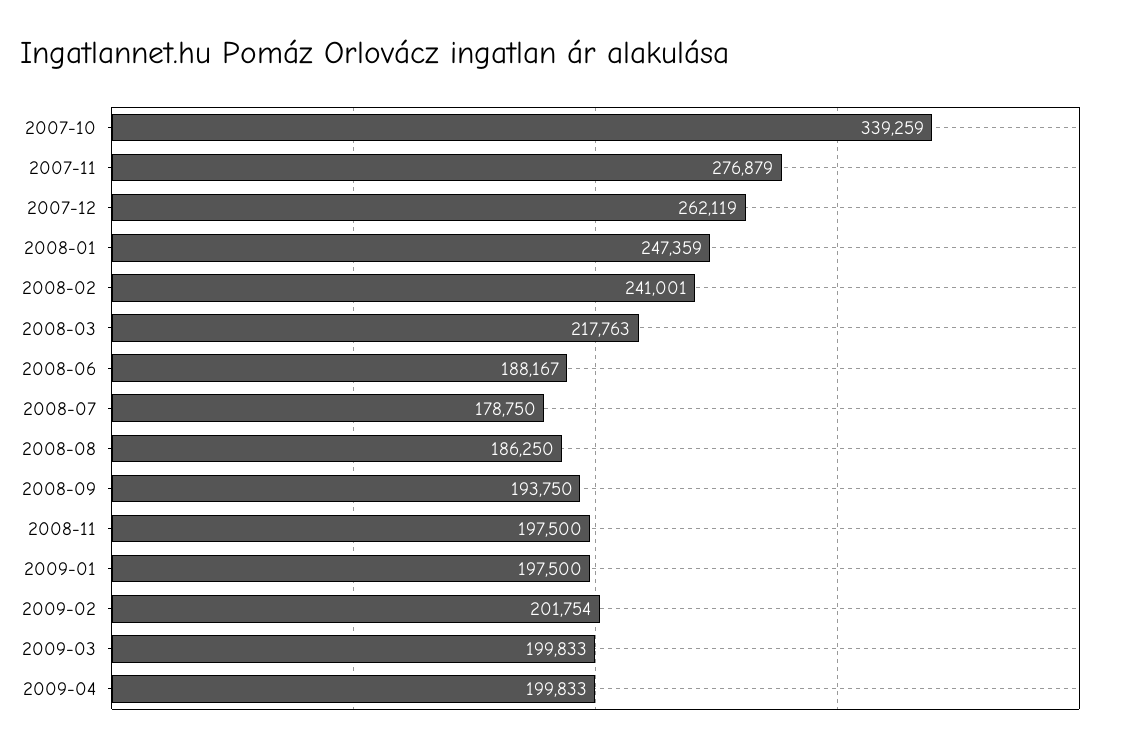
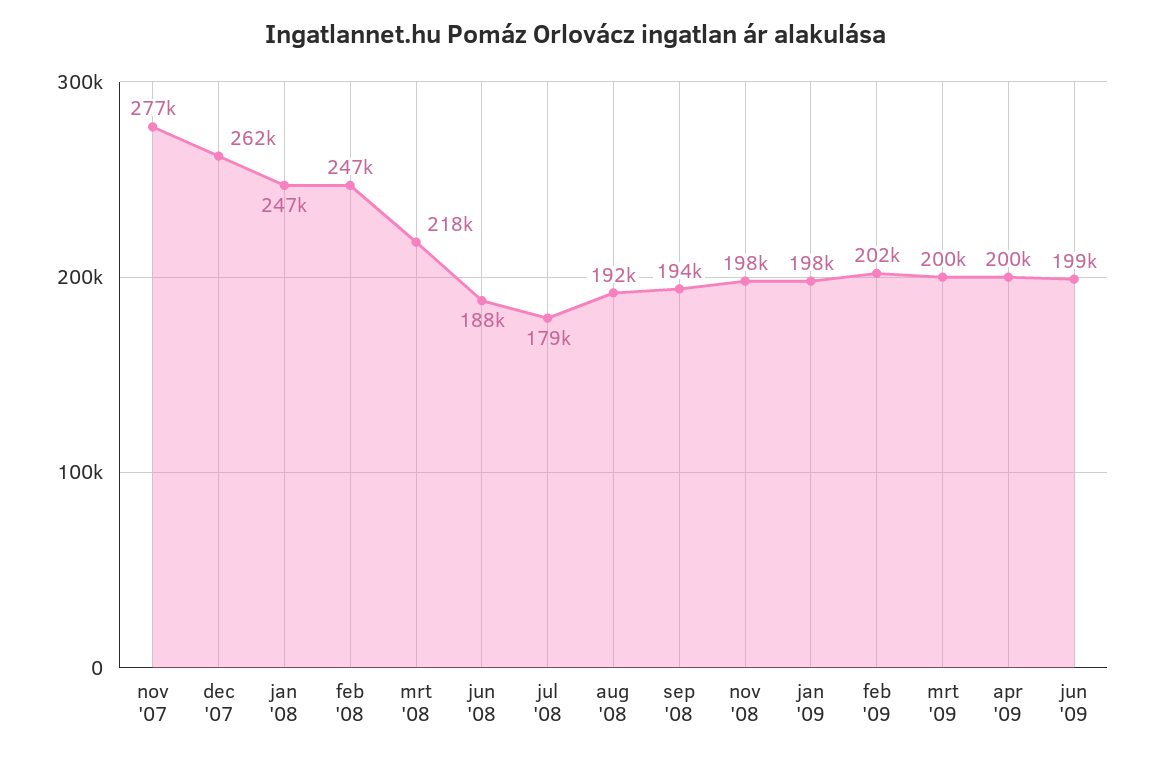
2007-10: 339259 -> none
2008-02: 241001 -> 247000
2008-08: 186250 -> 192000
jun '09: none -> 199000

